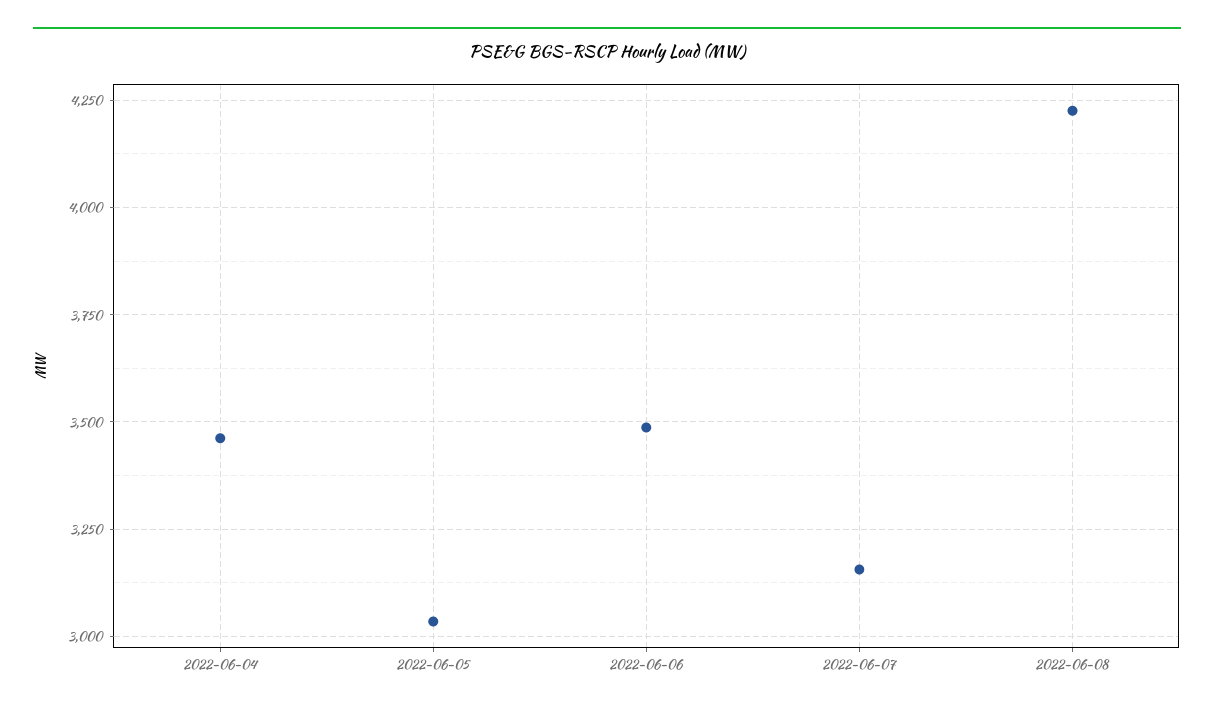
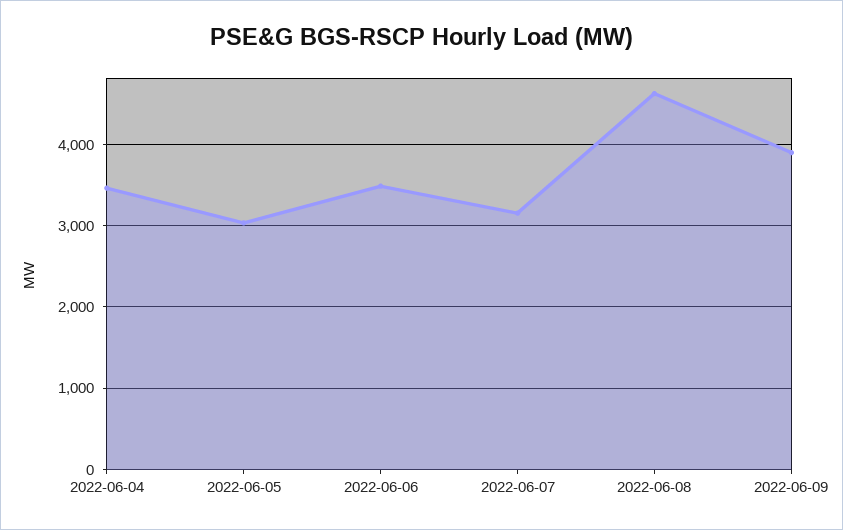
2022-06-08: 4225 -> 4600
2022-06-09: none -> 3900

